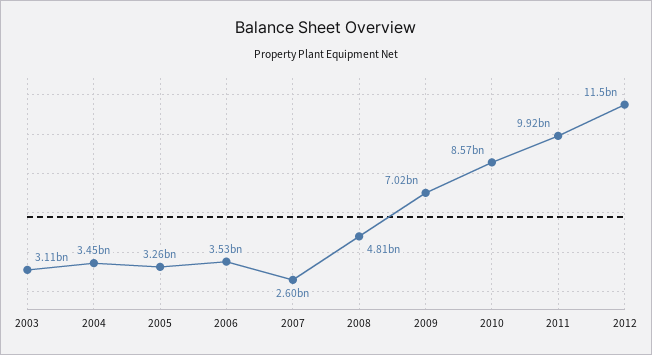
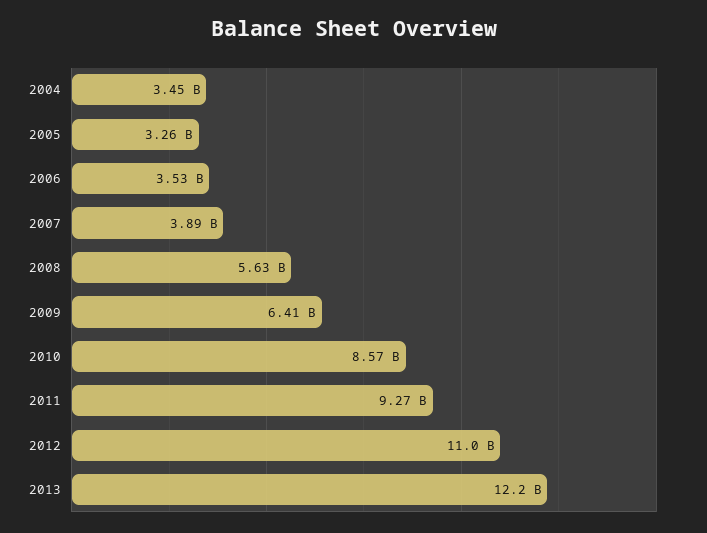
2003: 3110000000 -> none
2007: 2600000000 -> 3890000000
2008: 4810000000 -> 5630000000
2009: 7020000000 -> 6410000000
2011: 9920000000 -> 9270000000
2012: 11500000000 -> 11000000000
2013: none -> 12200000000

